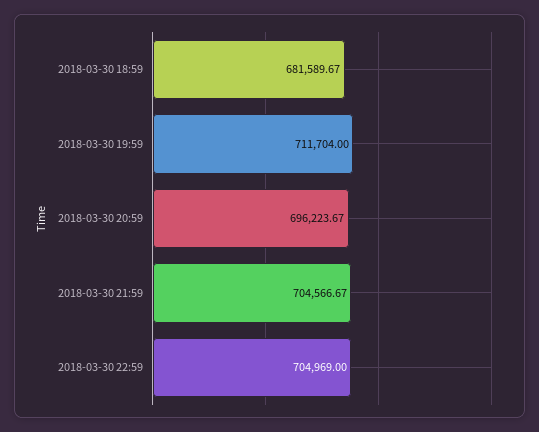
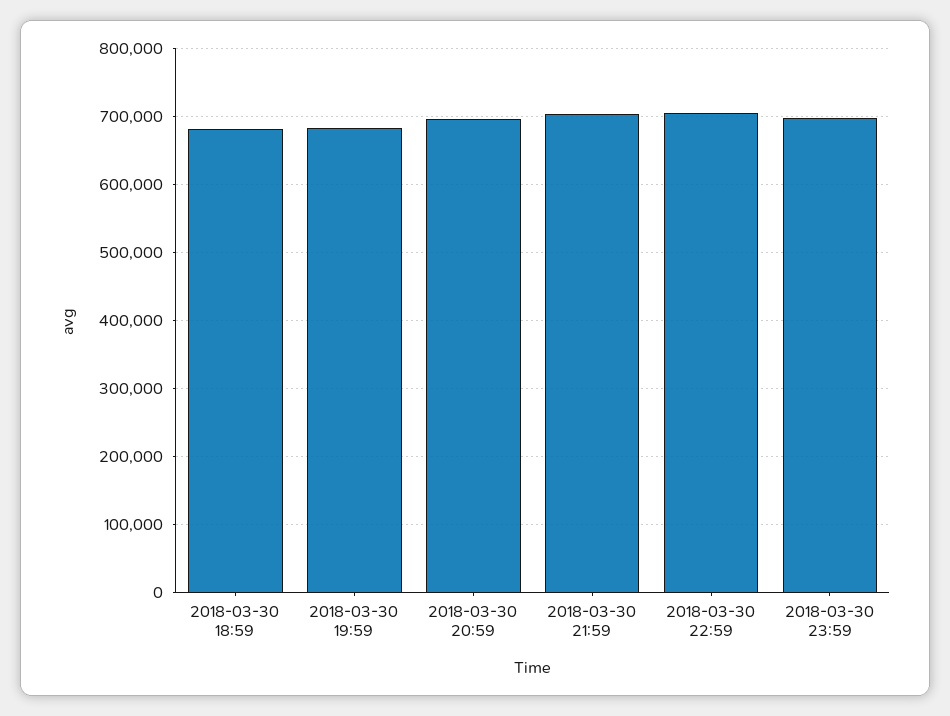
2018-03-30 19:59: 711704 -> 680000
2018-03-30 23:59: none -> 700000

